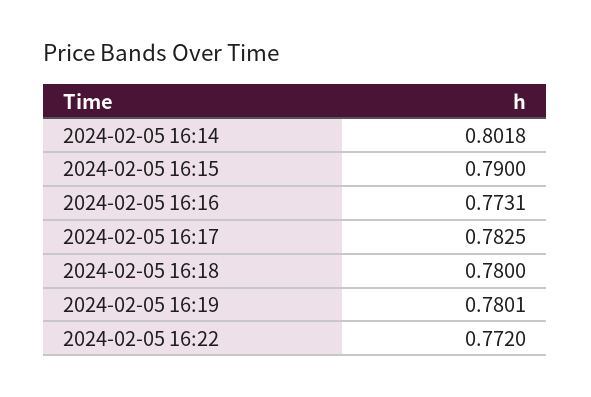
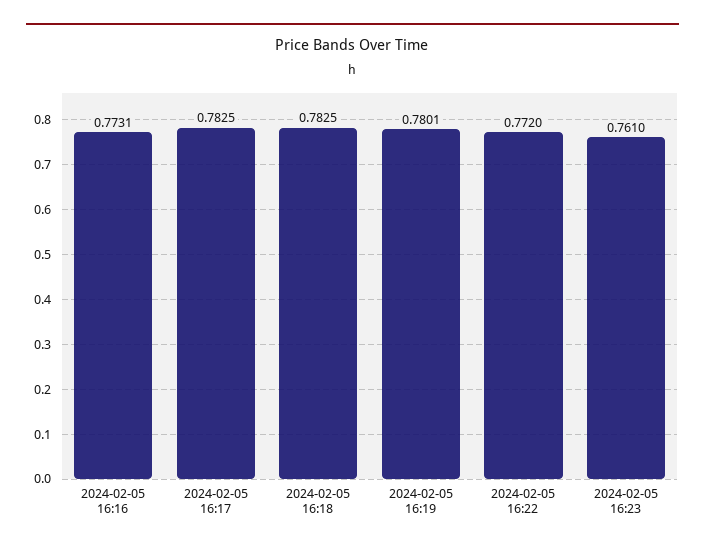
2024-02-05 16:14: 0.8018 -> none
2024-02-05 16:15: 0.79 -> none
2024-02-05 16:18: 0.78 -> 0.7825
2024-02-05 16:23: none -> 0.761

